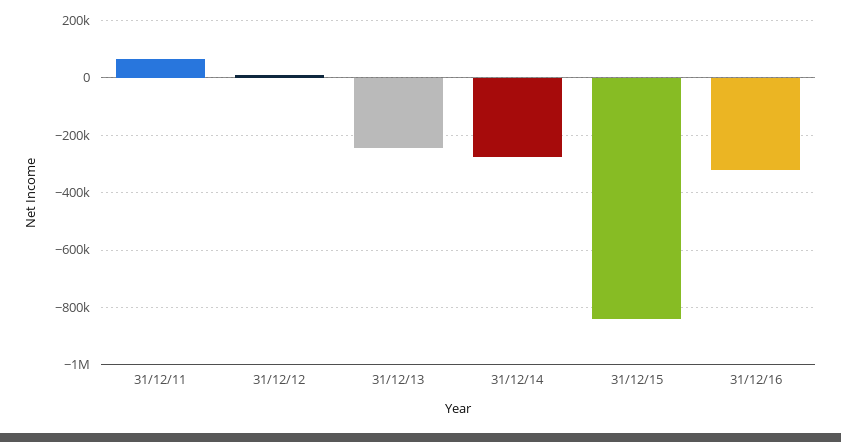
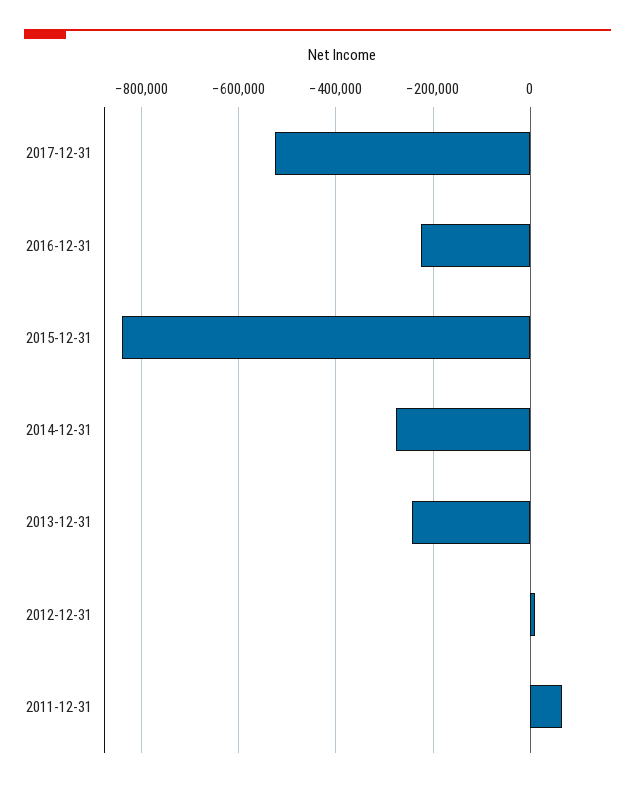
31/12/16: -325000 -> -220000
2017-12-31: none -> -520000

